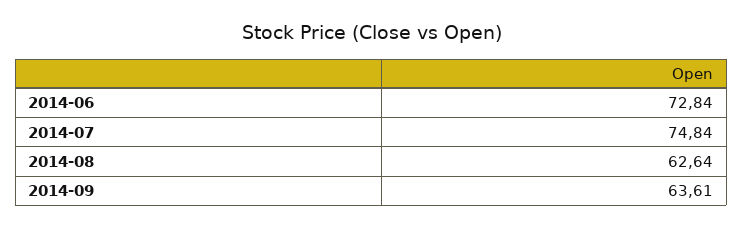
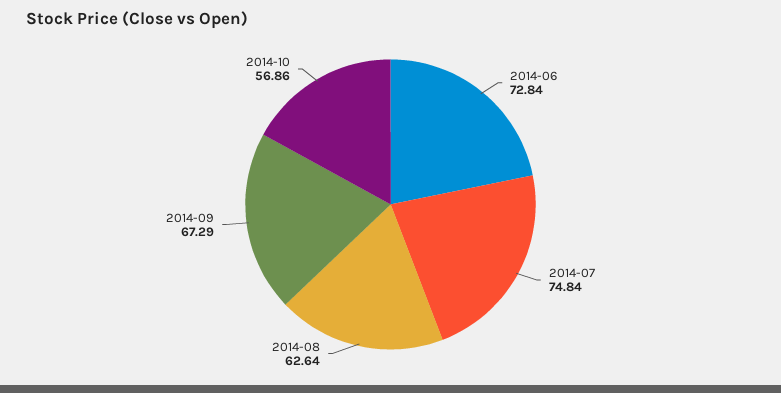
2014-09: 63.61 -> 67.29
2014-10: none -> 56.86

